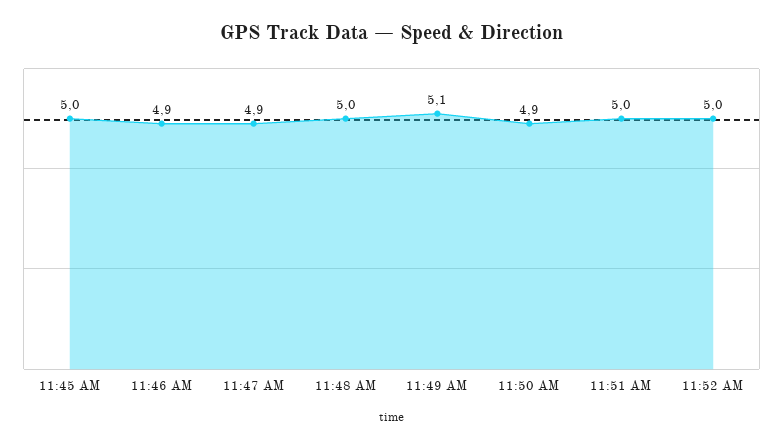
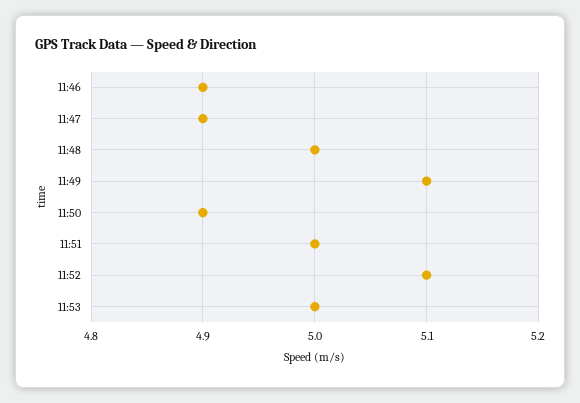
11:45 AM: 5 -> none
11:52 AM: 5 -> 5.1
11:53: none -> 5

